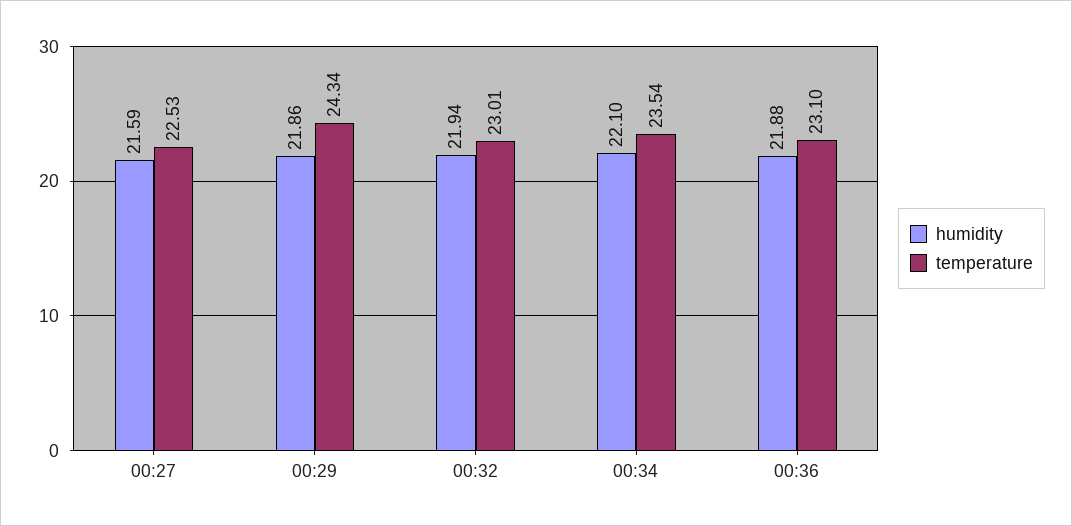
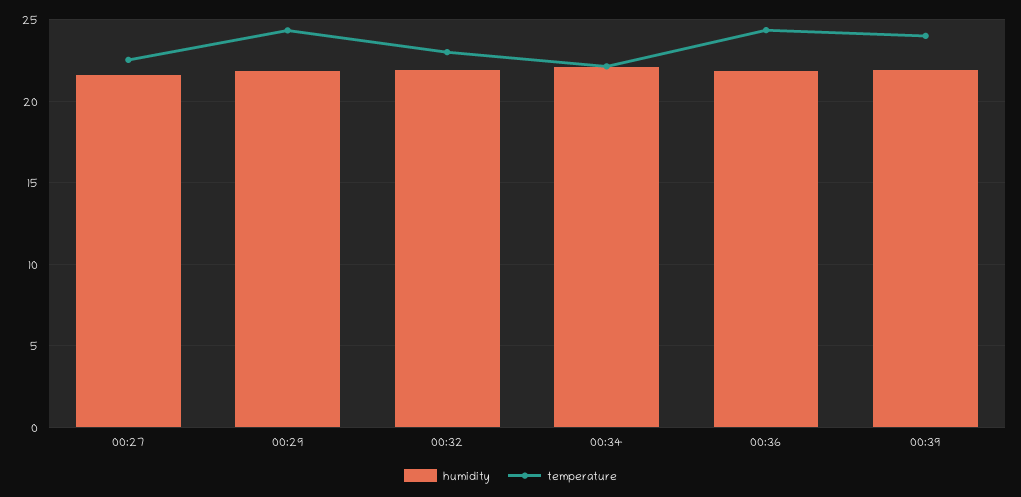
temperature, 00:34: 23.54 -> 22
temperature, 00:36: 23.1 -> 24.5
humidity, 00:39: none -> 22
temperature, 00:39: none -> 24

